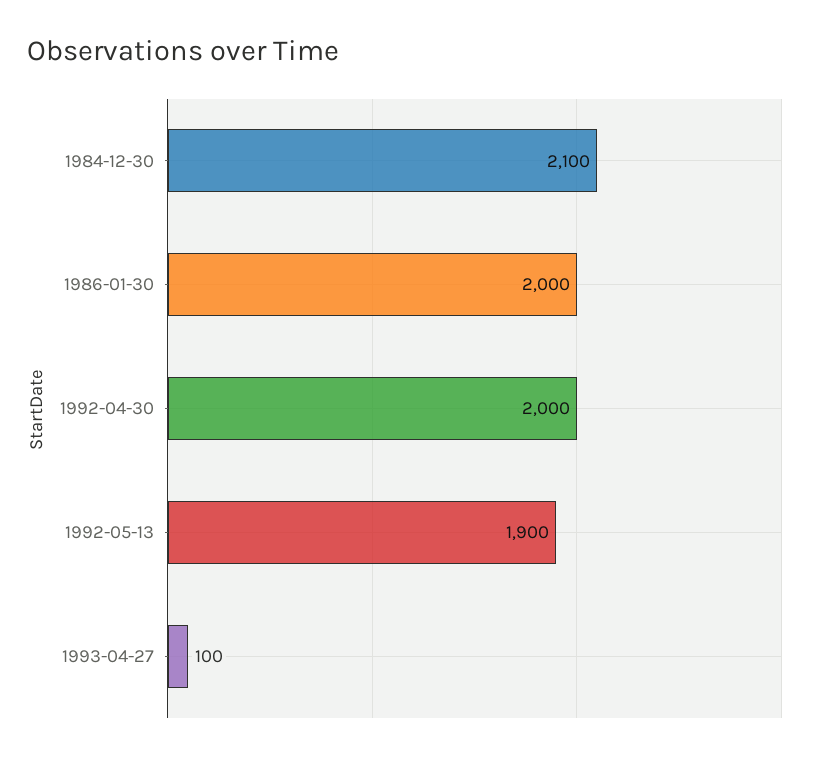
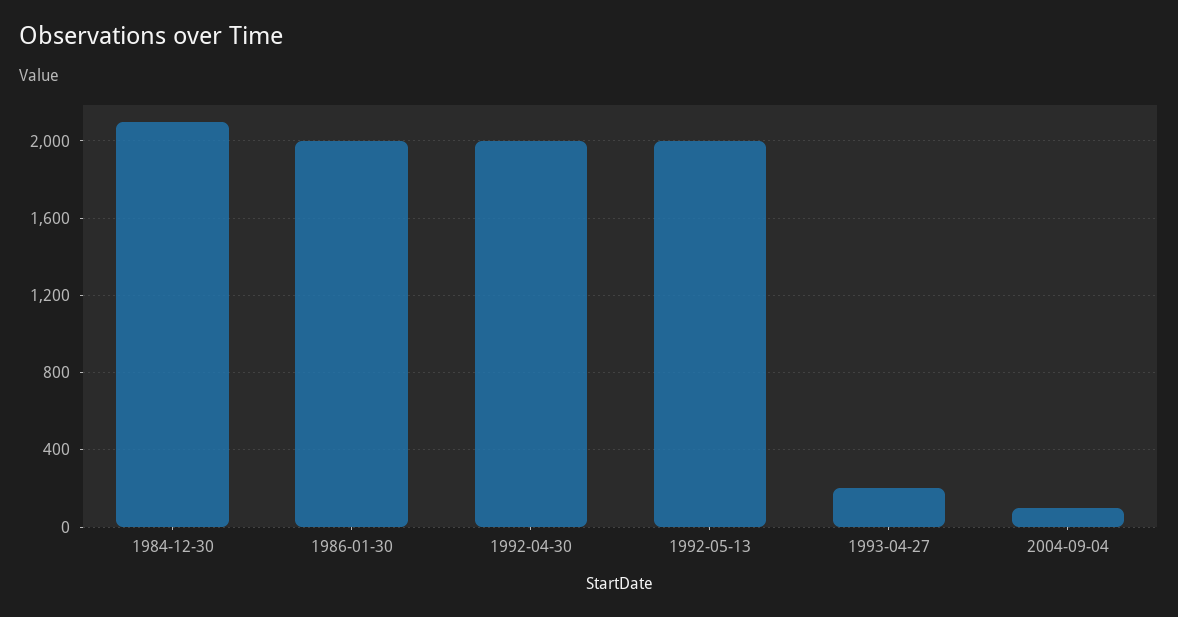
1992-05-13: 1900 -> 2000
1993-04-27: 100 -> 200
2004-09-04: none -> 100

